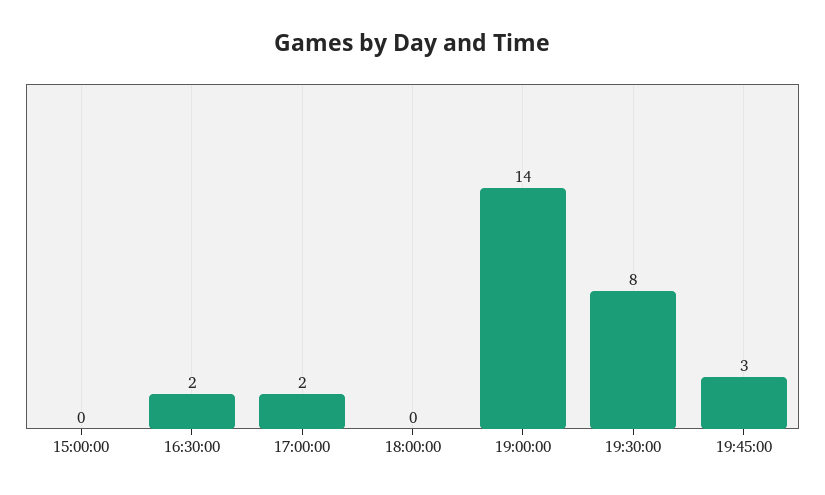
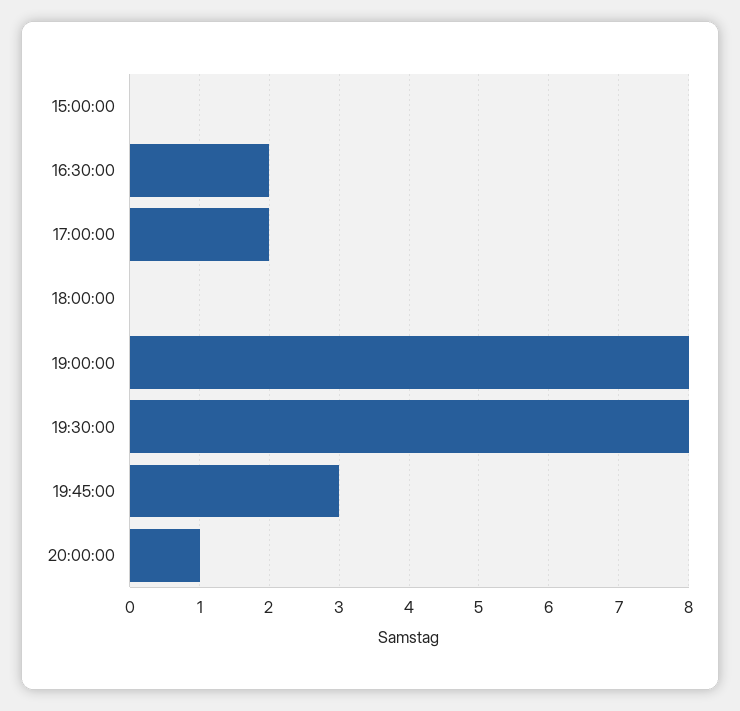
19:00:00: 14 -> 8
20:00:00: none -> 1

